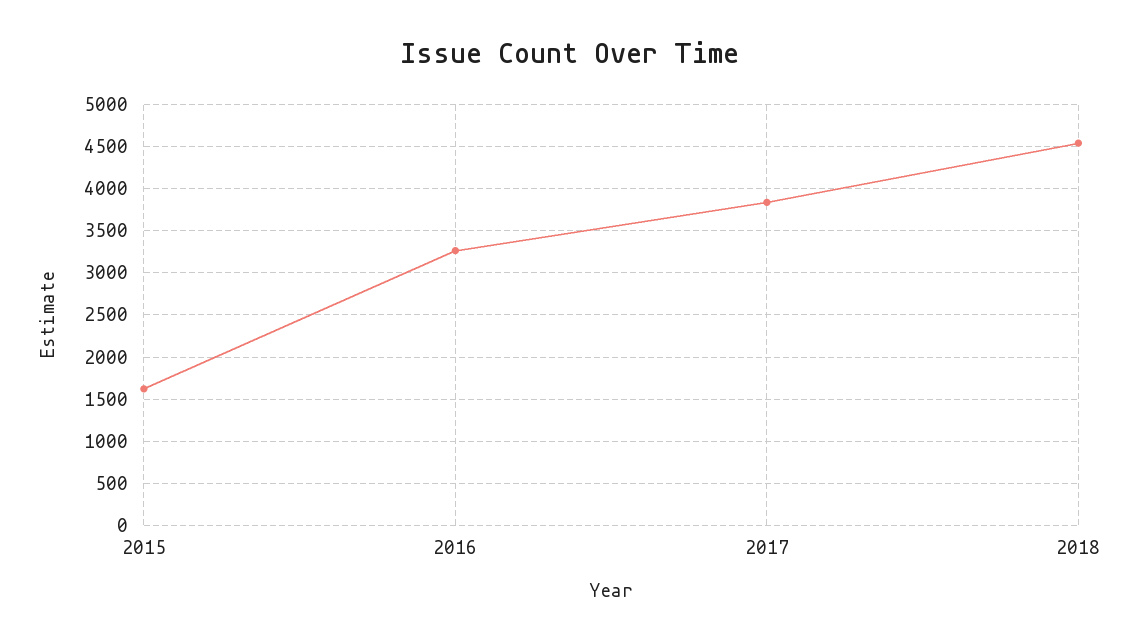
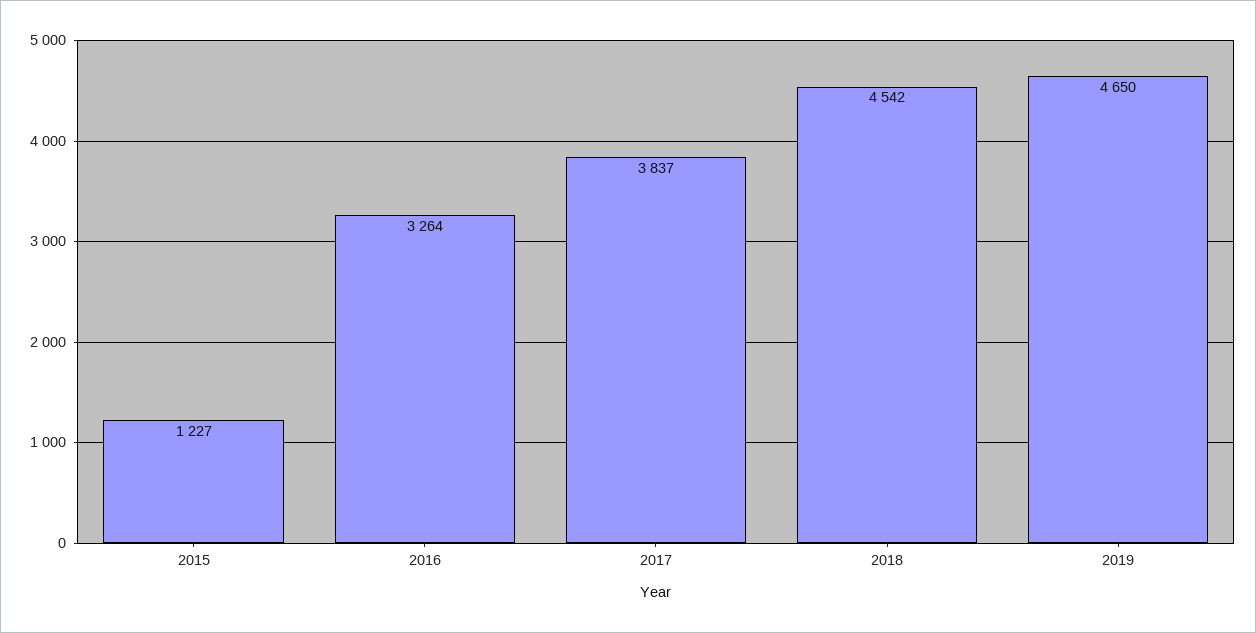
2015: 1600 -> 1227
2019: none -> 4650

